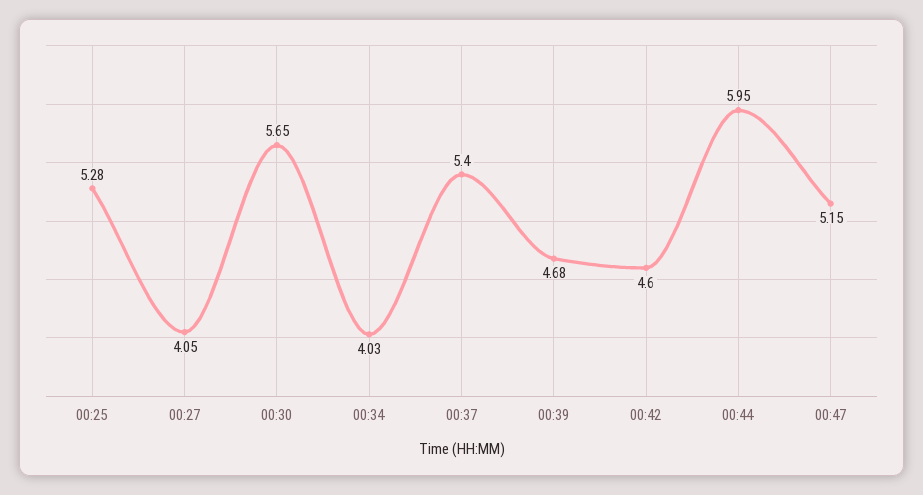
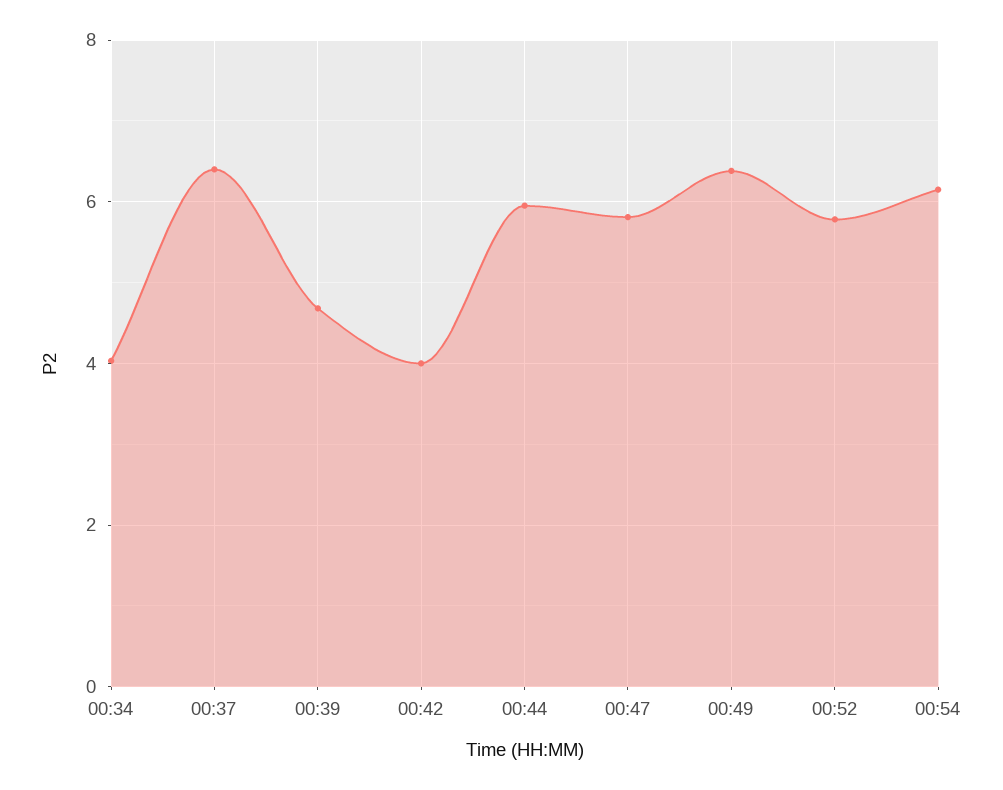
00:25: 5.28 -> none
00:27: 4.05 -> none
00:30: 5.65 -> none
00:37: 5.4 -> 6.4
00:42: 4.6 -> 4
00:47: 5.15 -> 5.8
00:49: none -> 6.4
00:52: none -> 5.8
00:54: none -> 6.2

